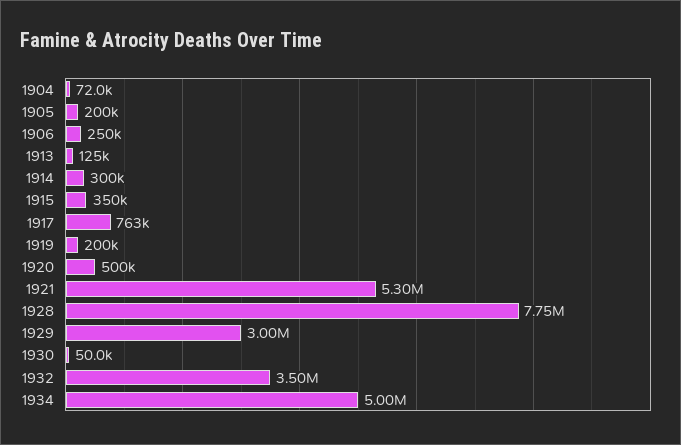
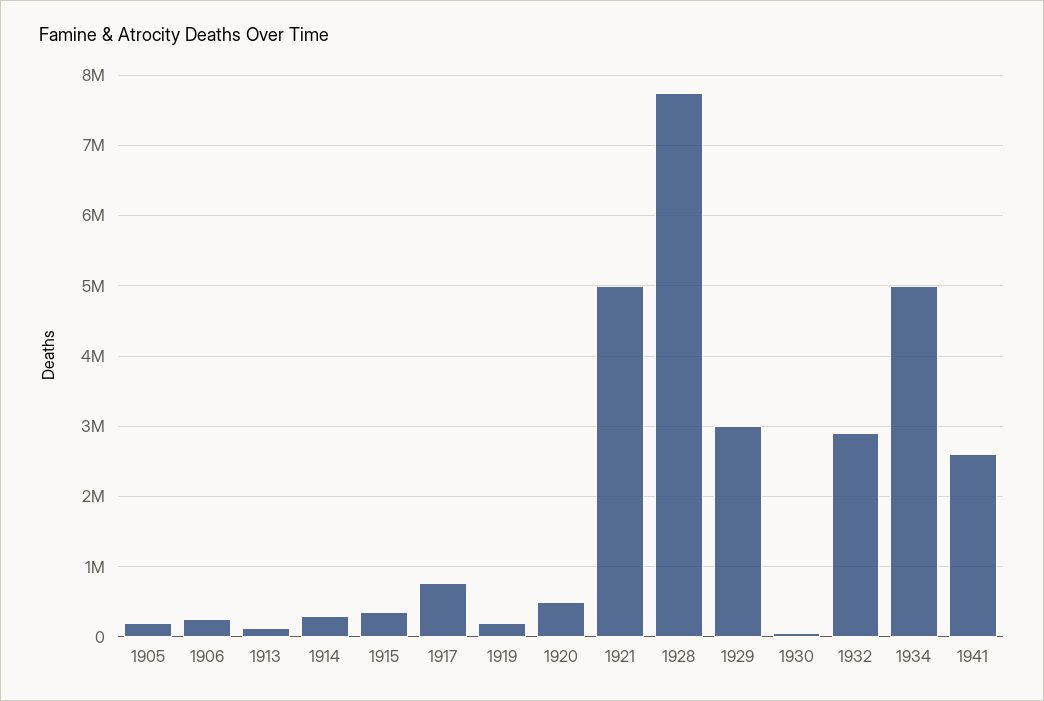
1904: 72000 -> none
1921: 5300000 -> 5000000
1932: 3500000 -> 2900000
1941: none -> 2600000

